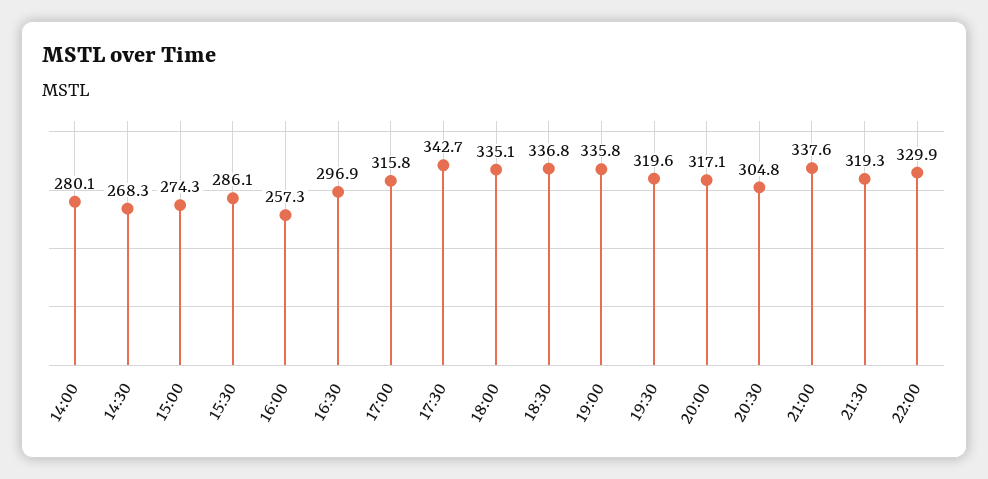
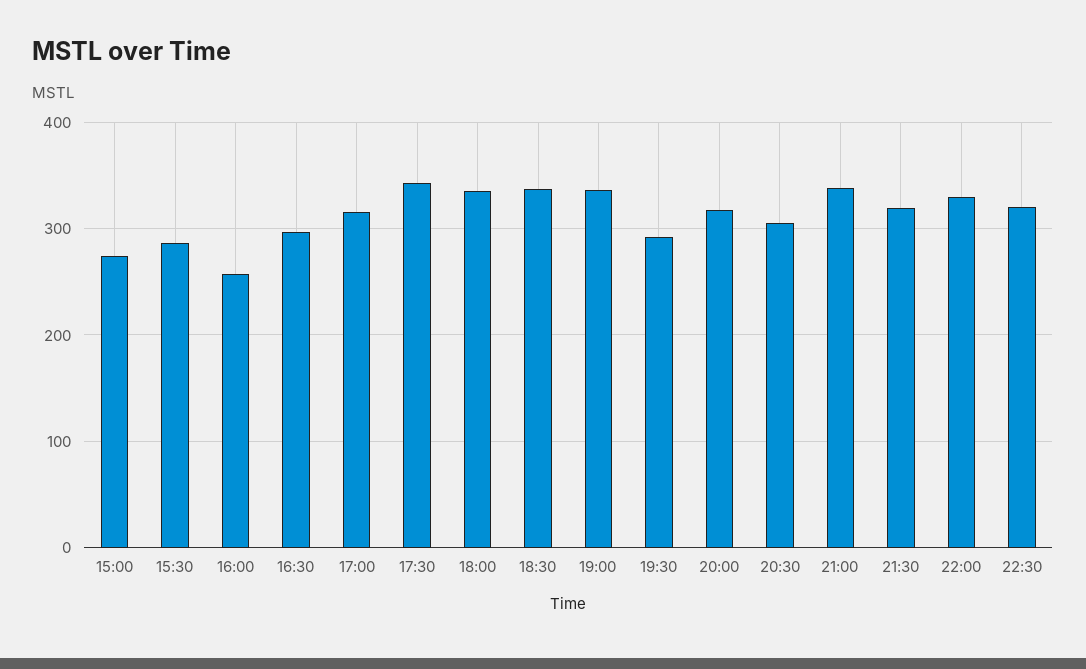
14:00: 280.1 -> none
14:30: 268.3 -> none
19:30: 319.6 -> 290
22:30: none -> 320

